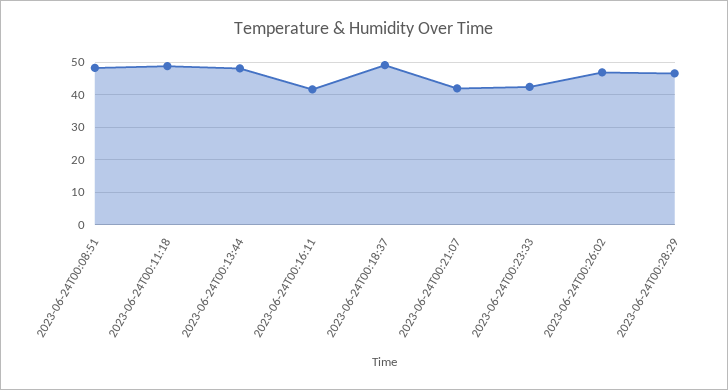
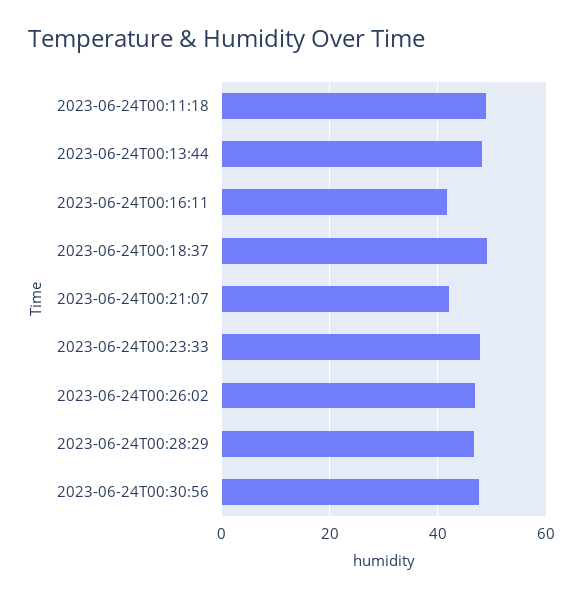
2023-06-24T00:08:51: 48 -> none
2023-06-24T00:23:33: 42 -> 48
2023-06-24T00:30:56: none -> 48

